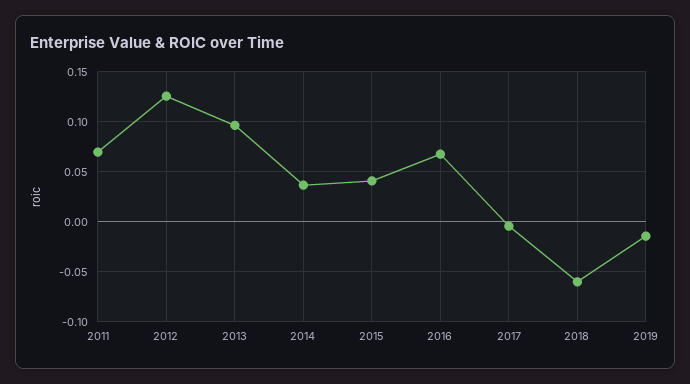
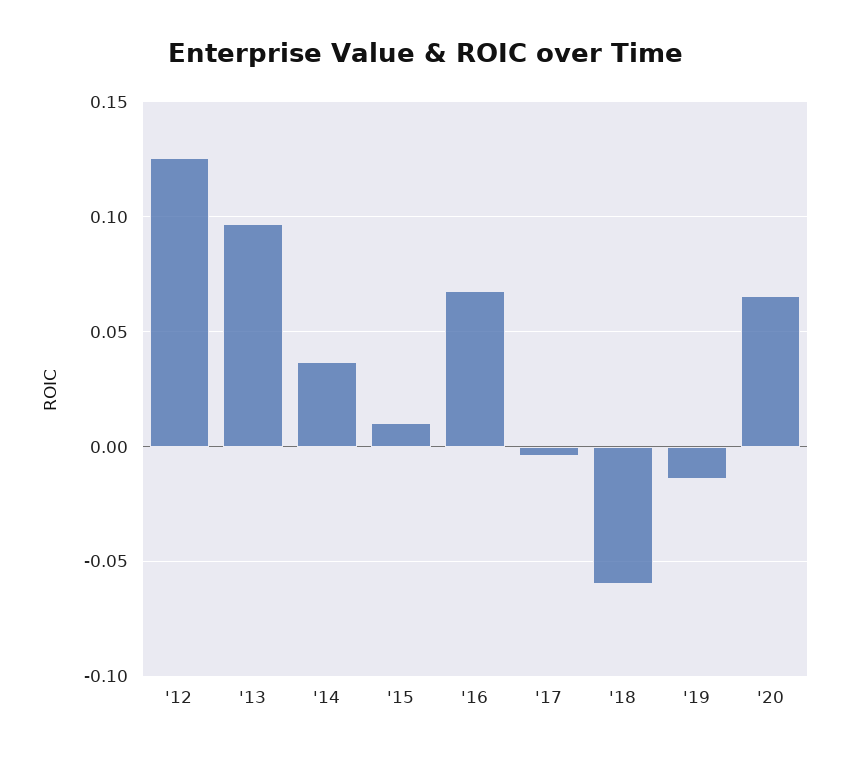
2011: 0.07 -> none
2015: 0.04 -> 0.01
'20: none -> 0.065

